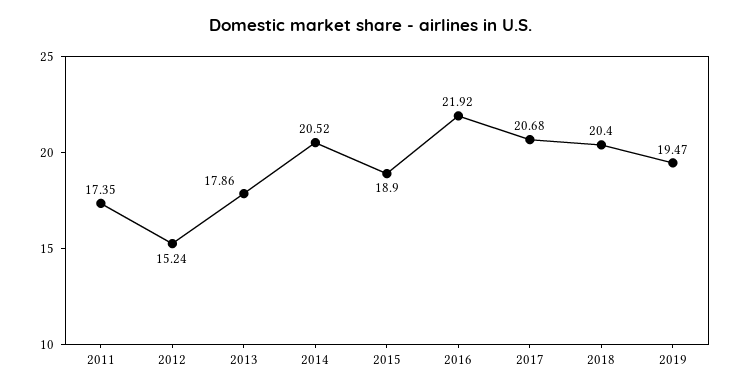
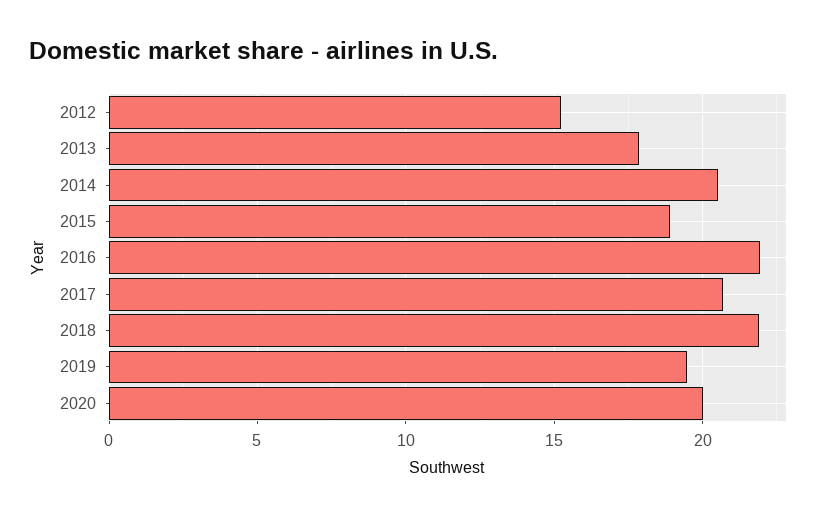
2011: 17.35 -> none
2018: 20.4 -> 22
2020: none -> 20

